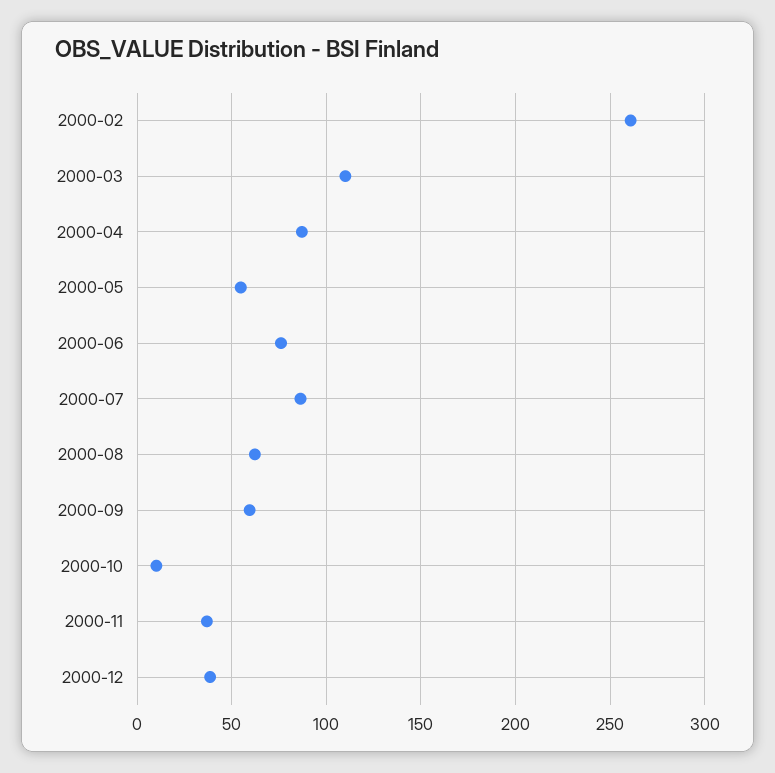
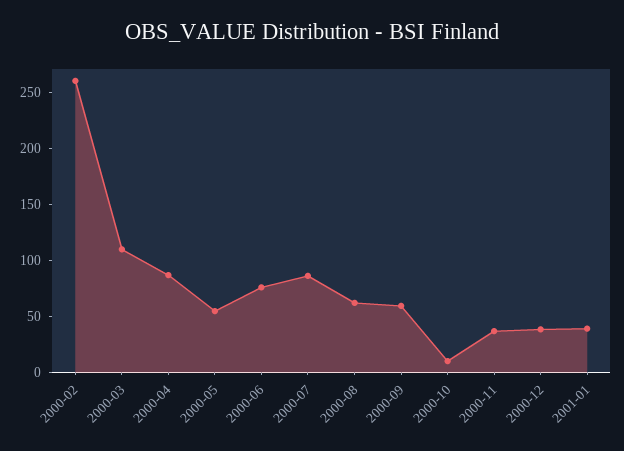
2001-01: none -> 40

